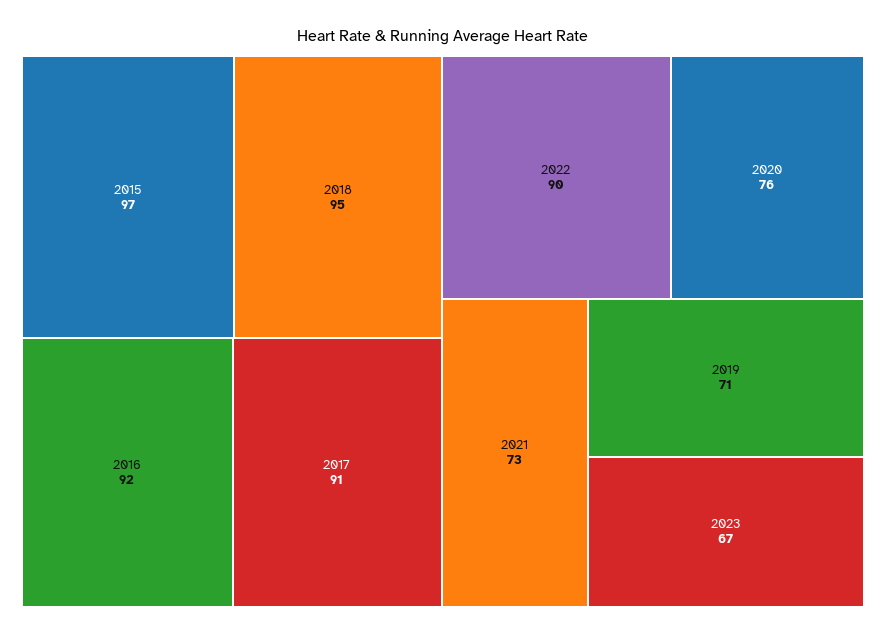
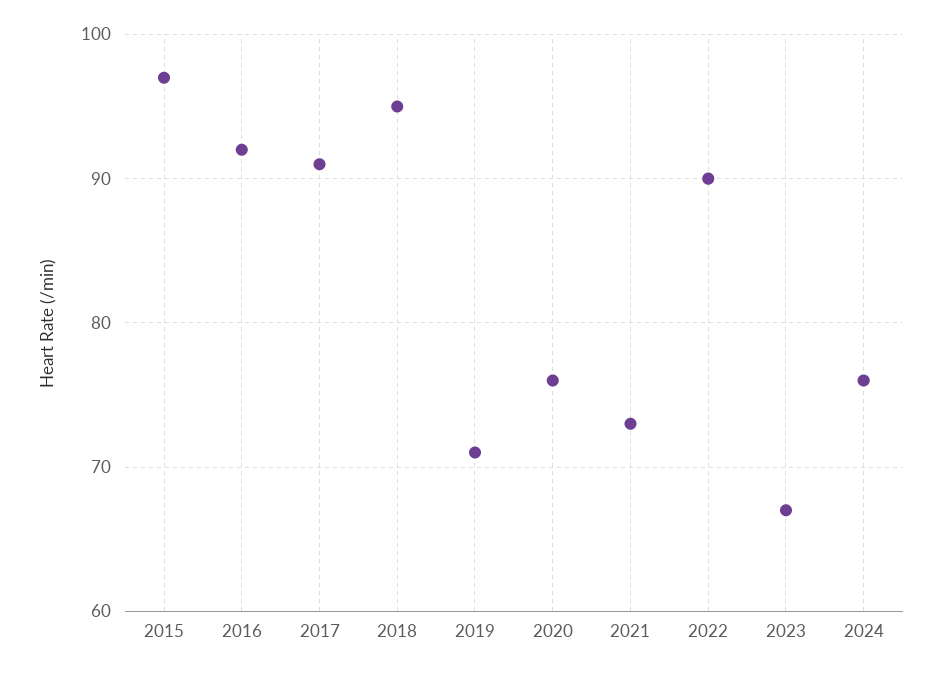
2024: none -> 76

